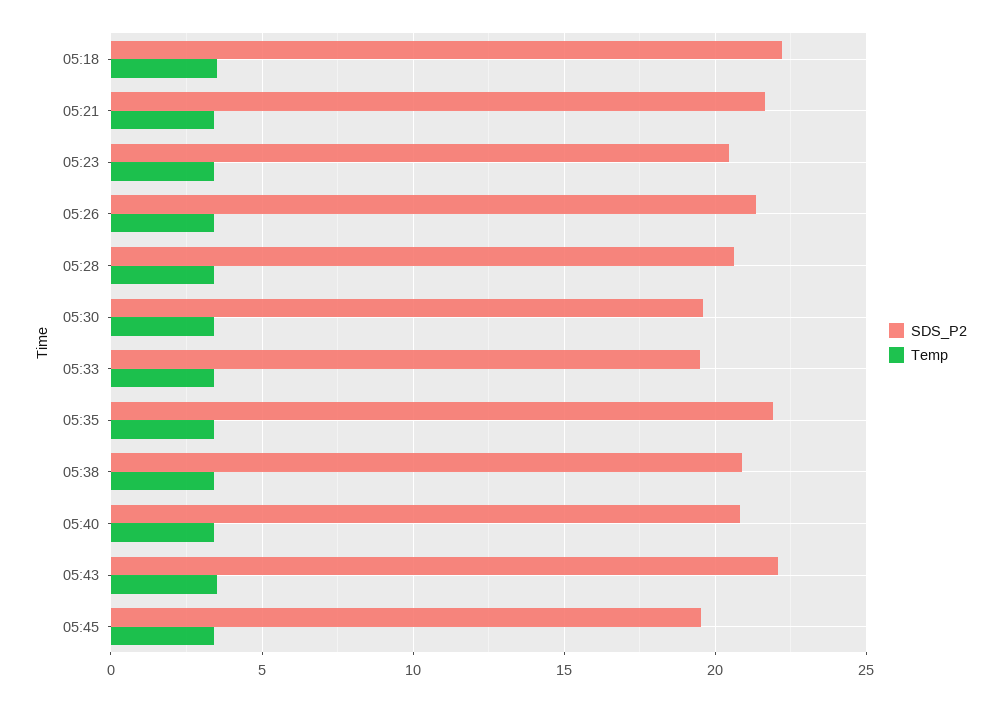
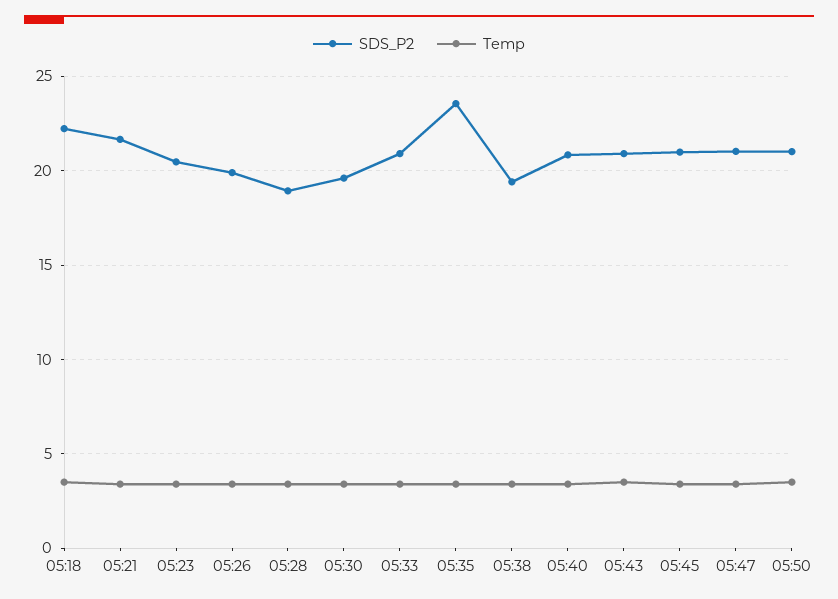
SDS_P2, 05:26: 21.5 -> 20
SDS_P2, 05:28: 20.5 -> 19
SDS_P2, 05:33: 19.5 -> 21
SDS_P2, 05:35: 22 -> 23.5
SDS_P2, 05:38: 21 -> 19.5
SDS_P2, 05:43: 22 -> 21
SDS_P2, 05:45: 19.5 -> 21
SDS_P2, 05:47: none -> 21
Temp, 05:47: none -> 3.5
SDS_P2, 05:50: none -> 21
Temp, 05:50: none -> 3.5

